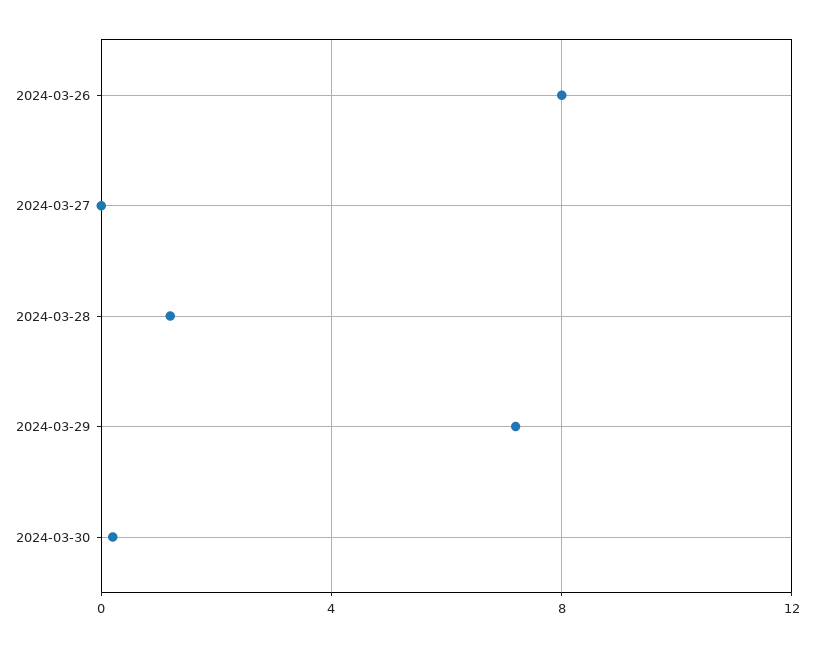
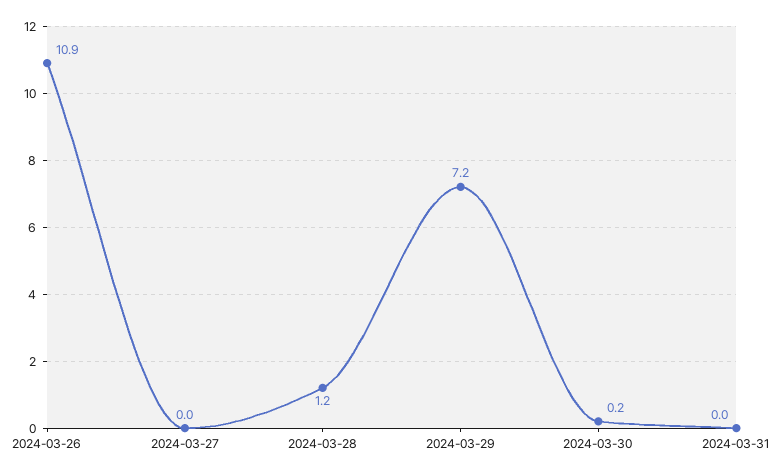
2024-03-26: 8 -> 10.9
2024-03-31: none -> 0

